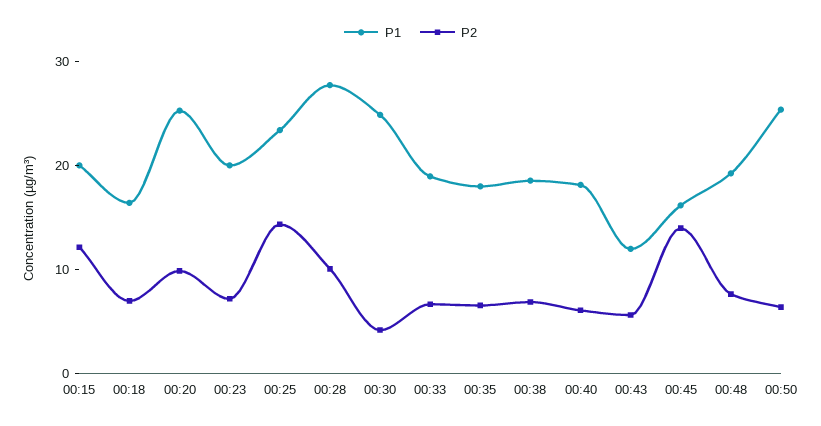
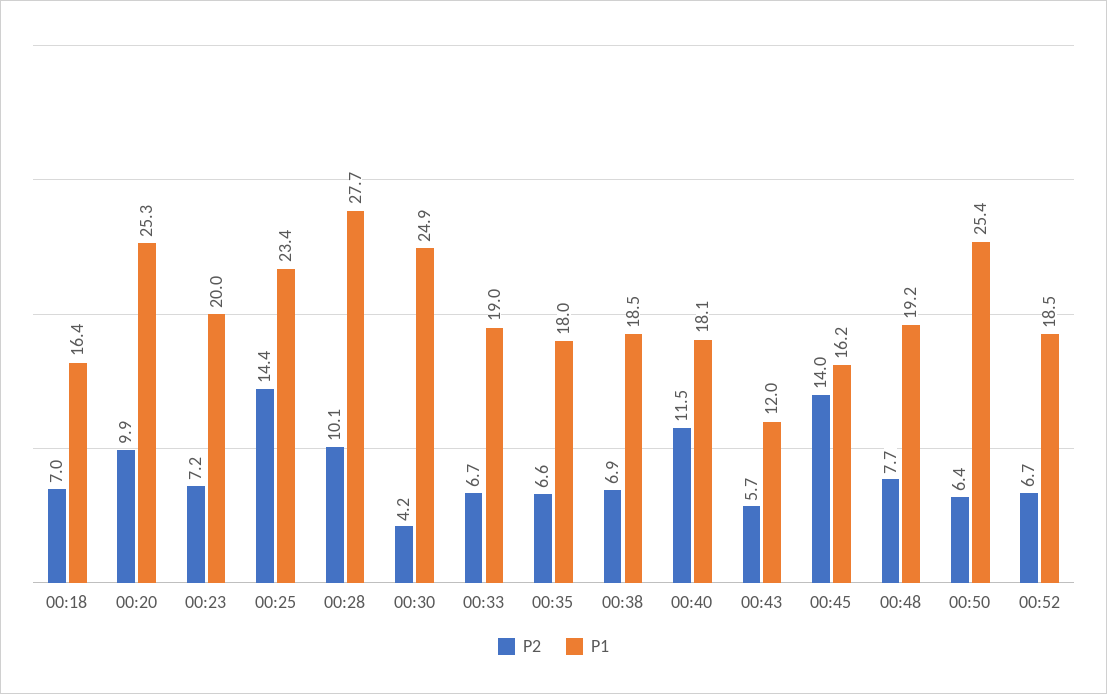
P1, 00:15: 20 -> none
P2, 00:15: 12 -> none
P2, 00:40: 6 -> 11.5
P2, 00:52: none -> 6.7
P1, 00:52: none -> 18.5

